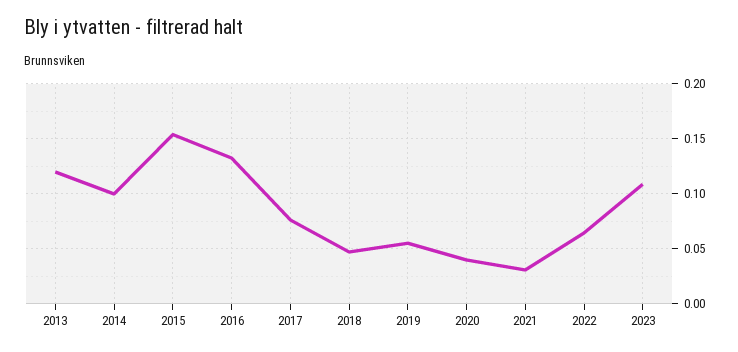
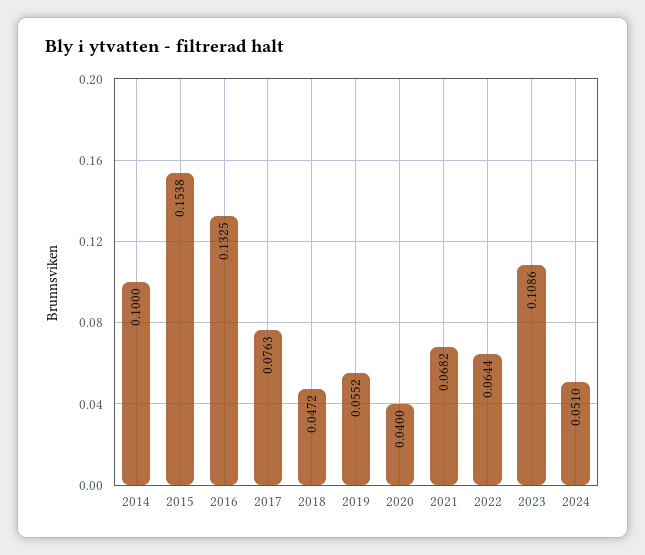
2013: 0.12 -> none
2021: 0.03 -> 0.0682
2024: none -> 0.051

